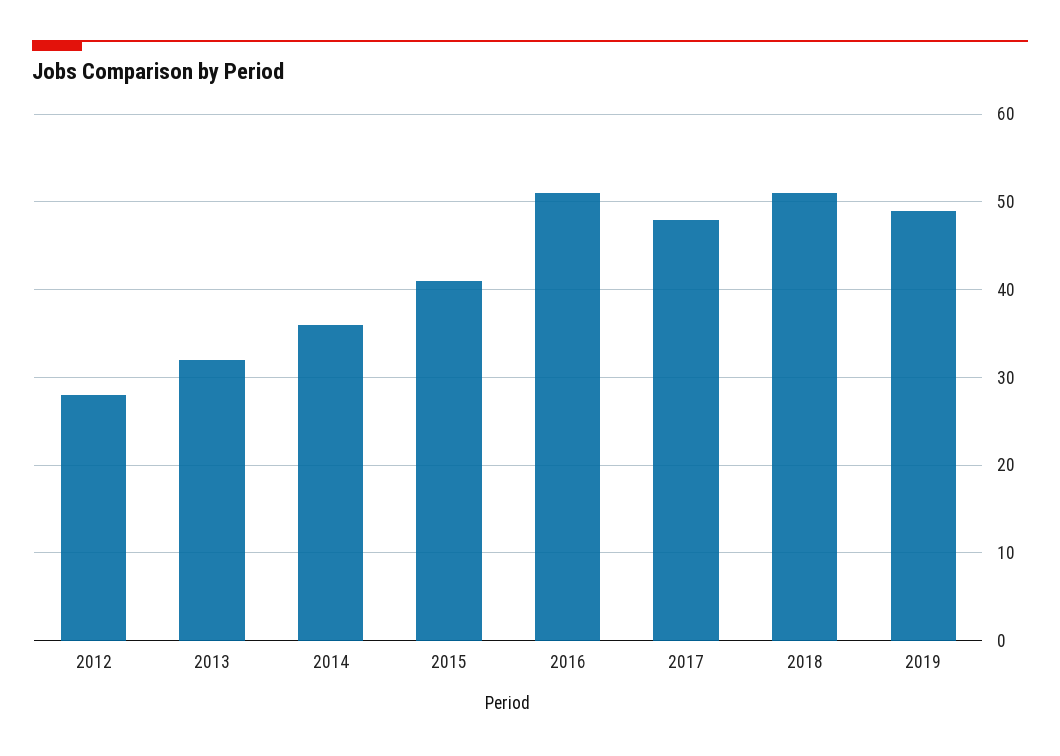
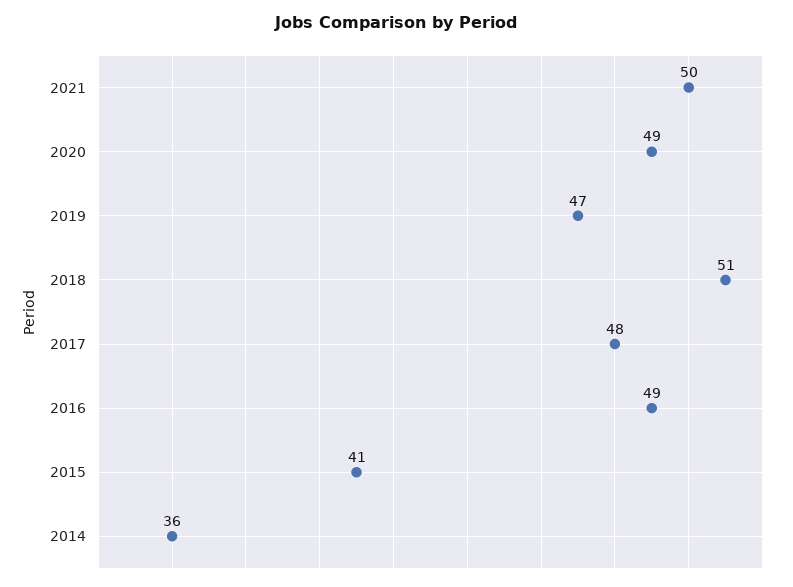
2012: 28 -> none
2013: 32 -> none
2016: 51 -> 49
2019: 49 -> 47
2021: none -> 50
2020: none -> 49

